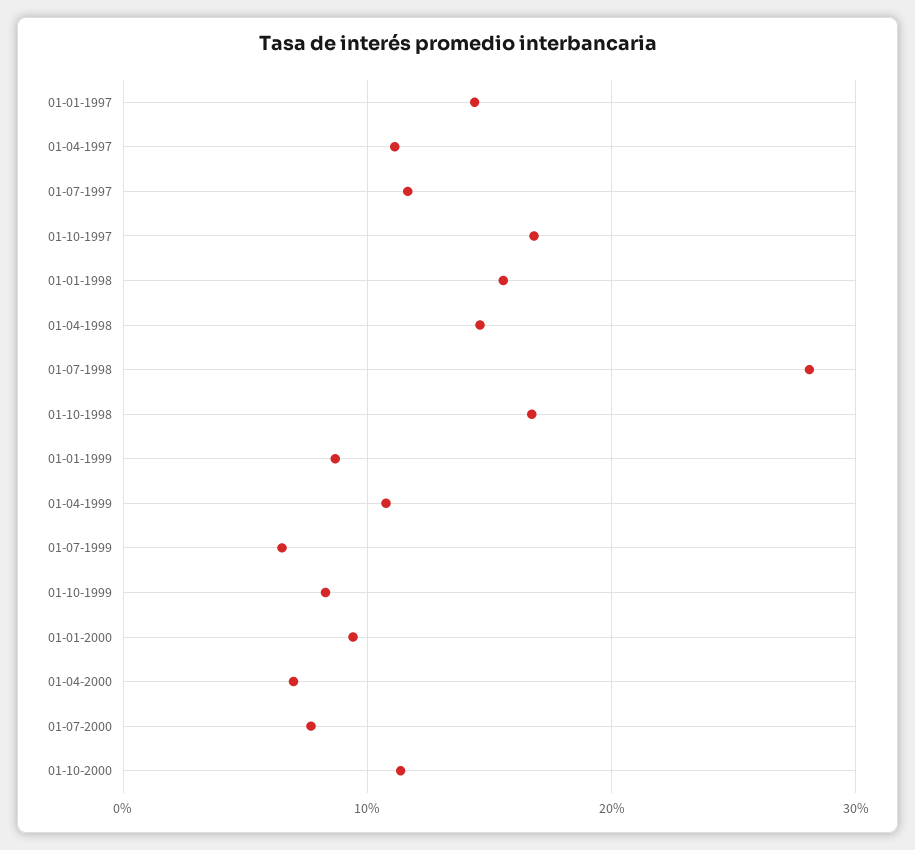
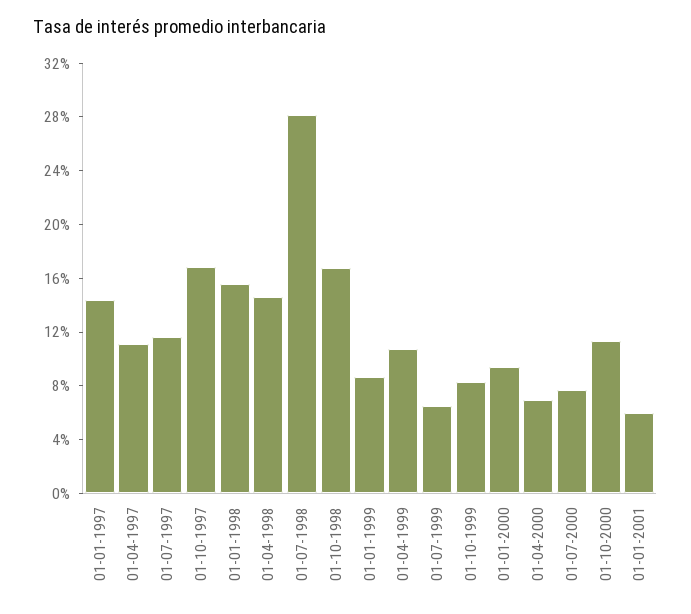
01-01-2001: none -> 6

